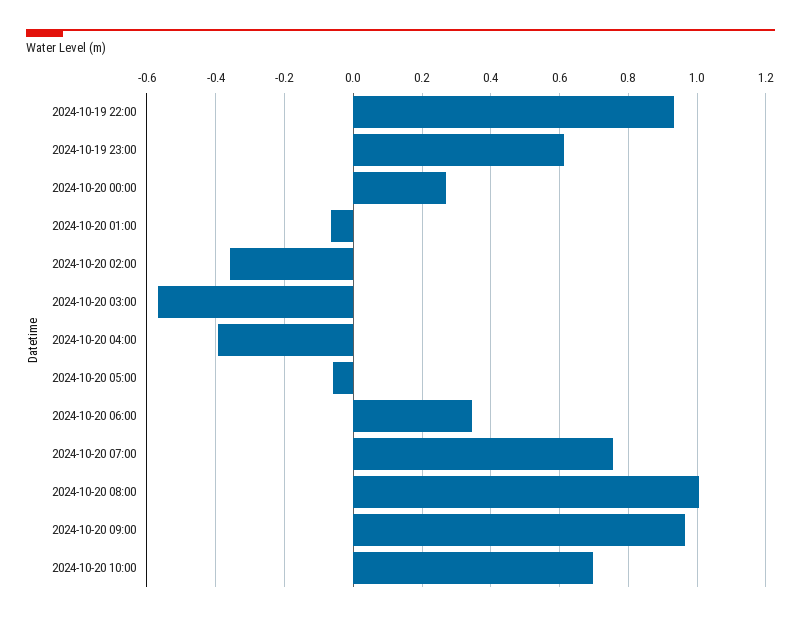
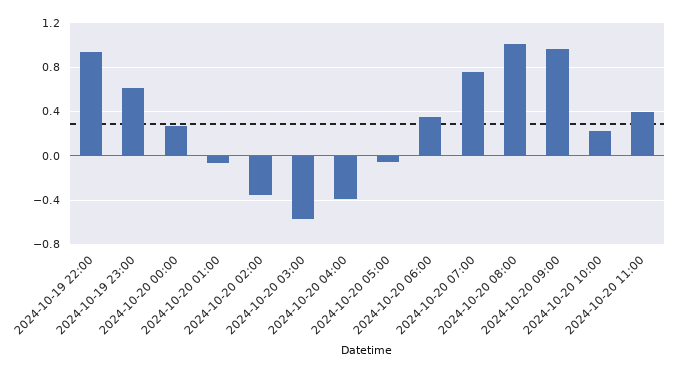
2024-10-20 10:00: 0.7 -> 0.2
2024-10-20 11:00: none -> 0.4

